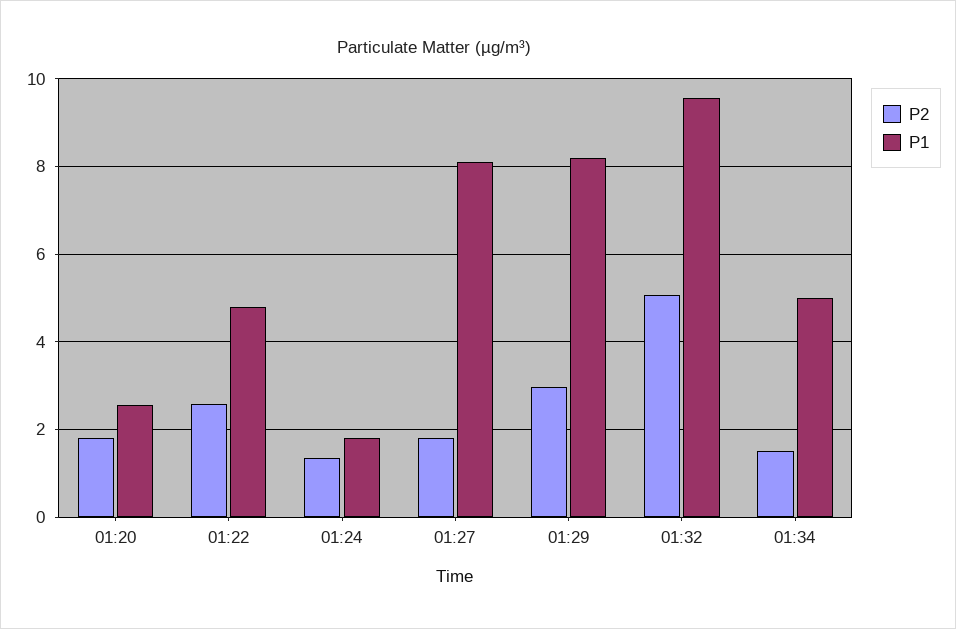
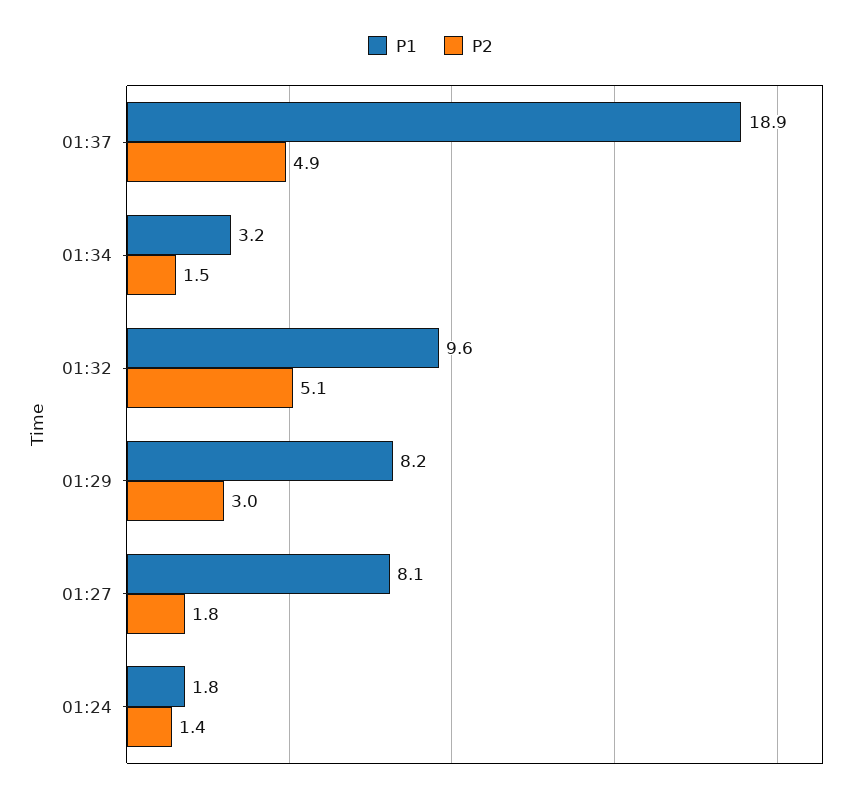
P2, 01:20: 1.8 -> none
P1, 01:20: 2.6 -> none
P2, 01:22: 2.6 -> none
P1, 01:22: 4.8 -> none
P1, 01:34: 5 -> 3.2
P1, 01:37: none -> 18.9
P2, 01:37: none -> 4.9

